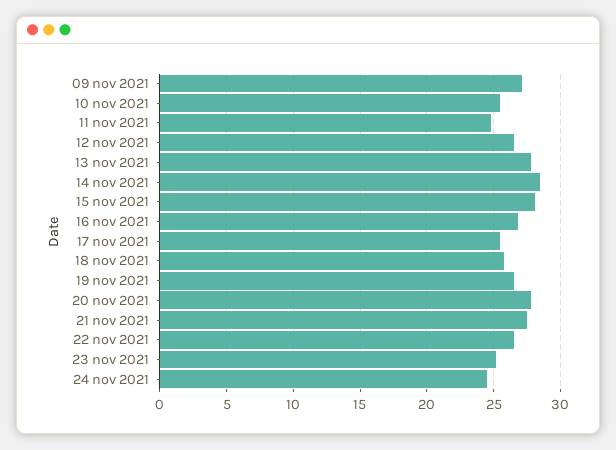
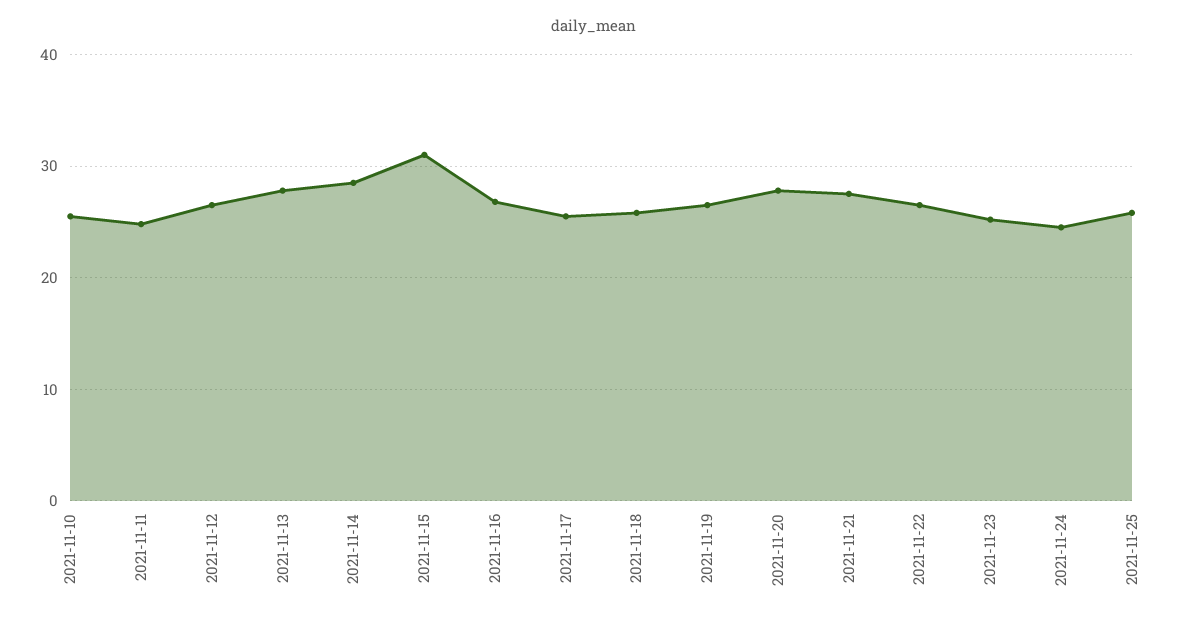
09 nov 2021: 27 -> none
15 nov 2021: 28 -> 31
2021-11-25: none -> 26

